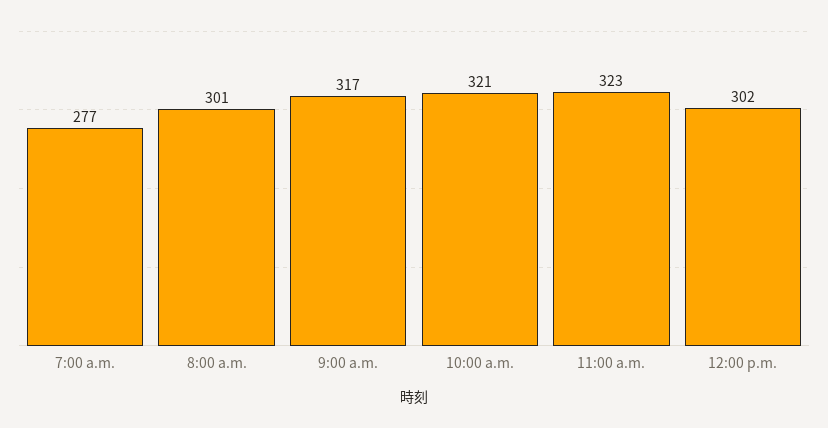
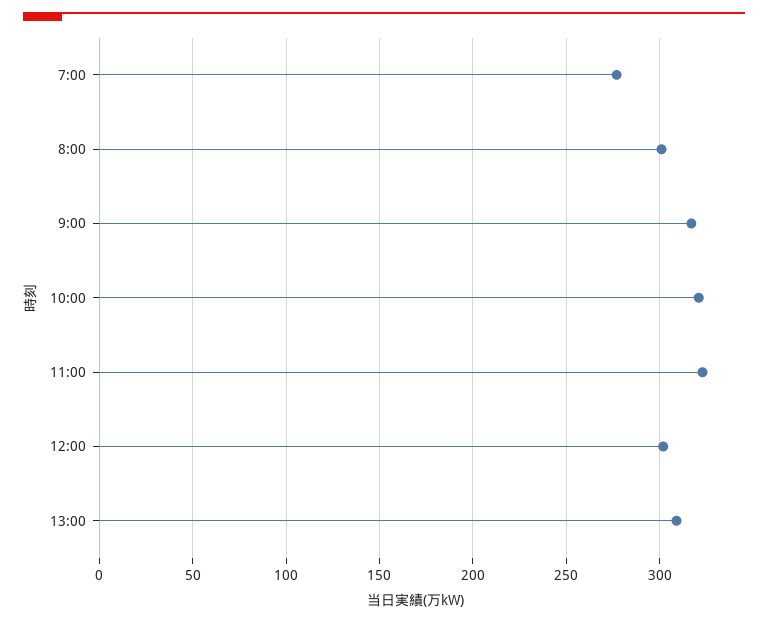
13:00: none -> 310

